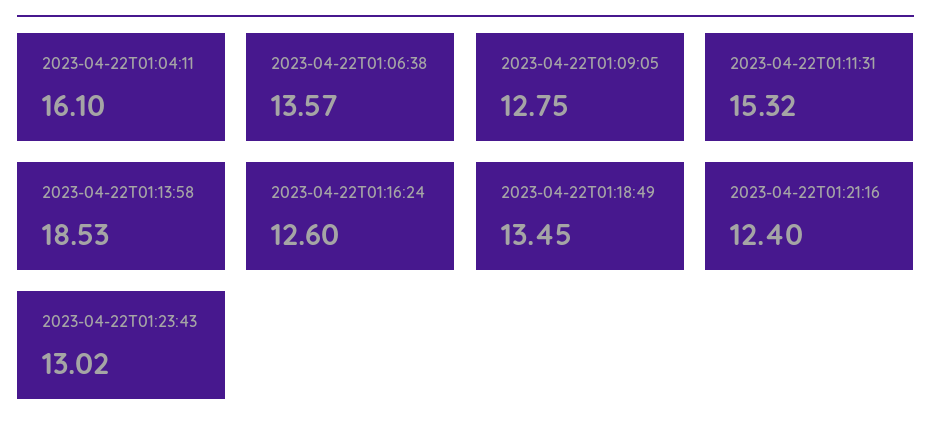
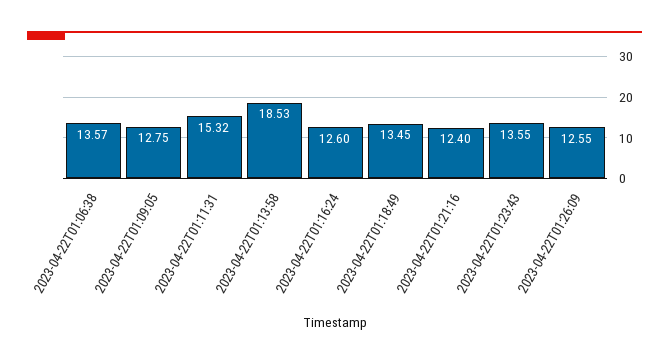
2023-04-22T01:04:11: 16.1 -> none
2023-04-22T01:23:43: 13.02 -> 13.55
2023-04-22T01:26:09: none -> 12.55

